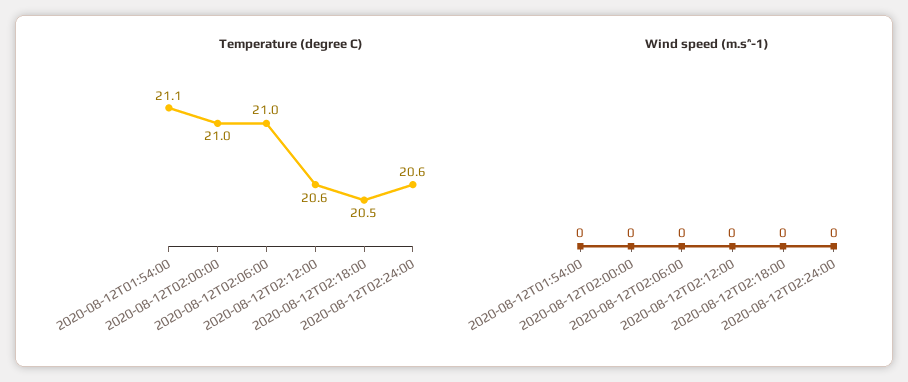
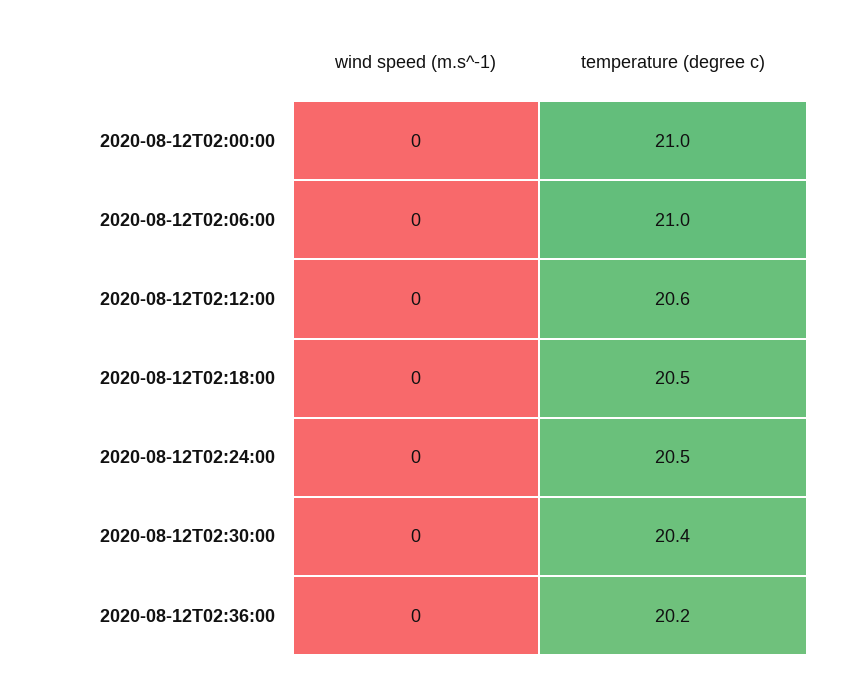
Temperature (degree C), 2020-08-12T01:54:00: 21.1 -> none
Temperature (degree C), 2020-08-12T02:24:00: 20.6 -> 20.5
Wind speed (m.s^-1), 2020-08-12T01:54:00: 0 -> none
Wind speed (m.s^-1), 2020-08-12T02:30:00: none -> 0
Temperature (degree C), 2020-08-12T02:30:00: none -> 20.4
Wind speed (m.s^-1), 2020-08-12T02:36:00: none -> 0
Temperature (degree C), 2020-08-12T02:36:00: none -> 20.2

